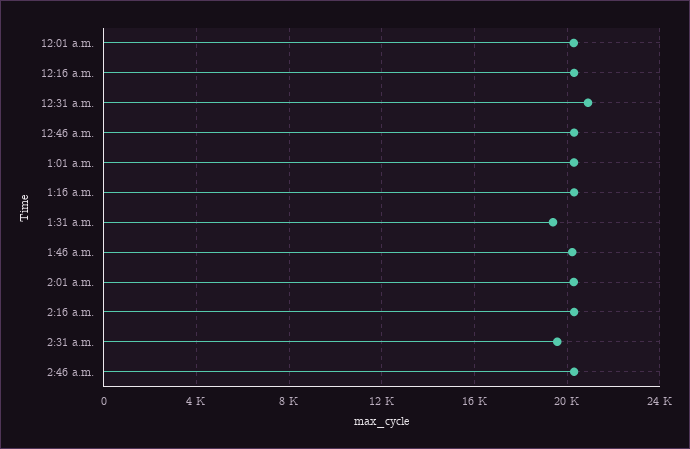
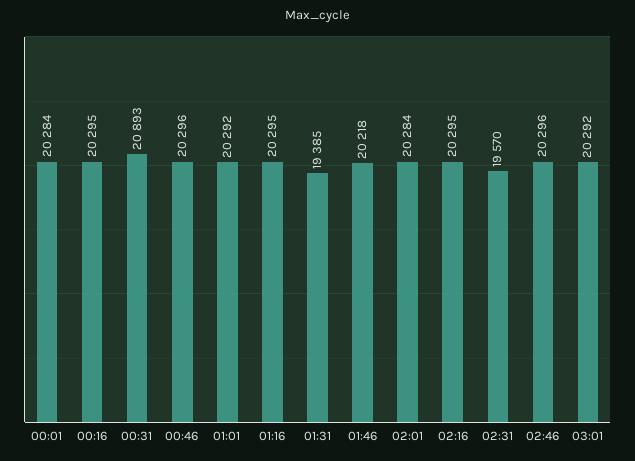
03:01: none -> 20292

